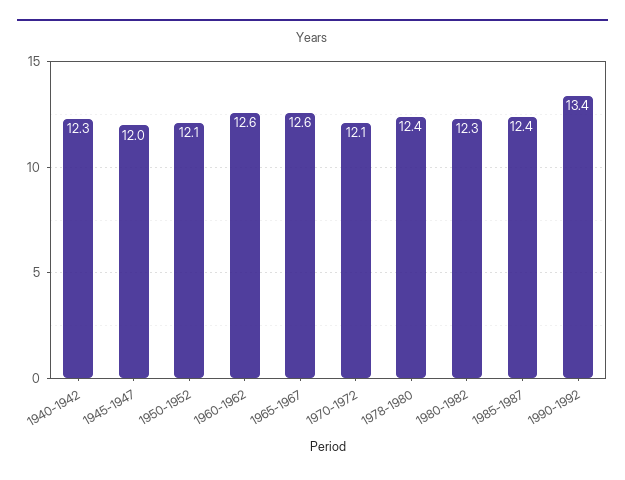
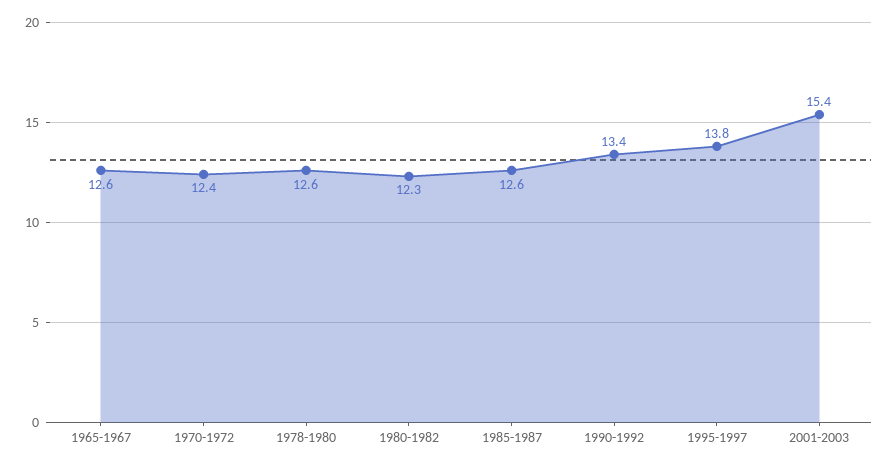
1940-1942: 12.3 -> none
1945-1947: 12 -> none
1950-1952: 12.1 -> none
1960-1962: 12.6 -> none
1970-1972: 12.1 -> 12.4
1978-1980: 12.4 -> 12.6
1985-1987: 12.4 -> 12.6
1995-1997: none -> 13.8
2001-2003: none -> 15.4

